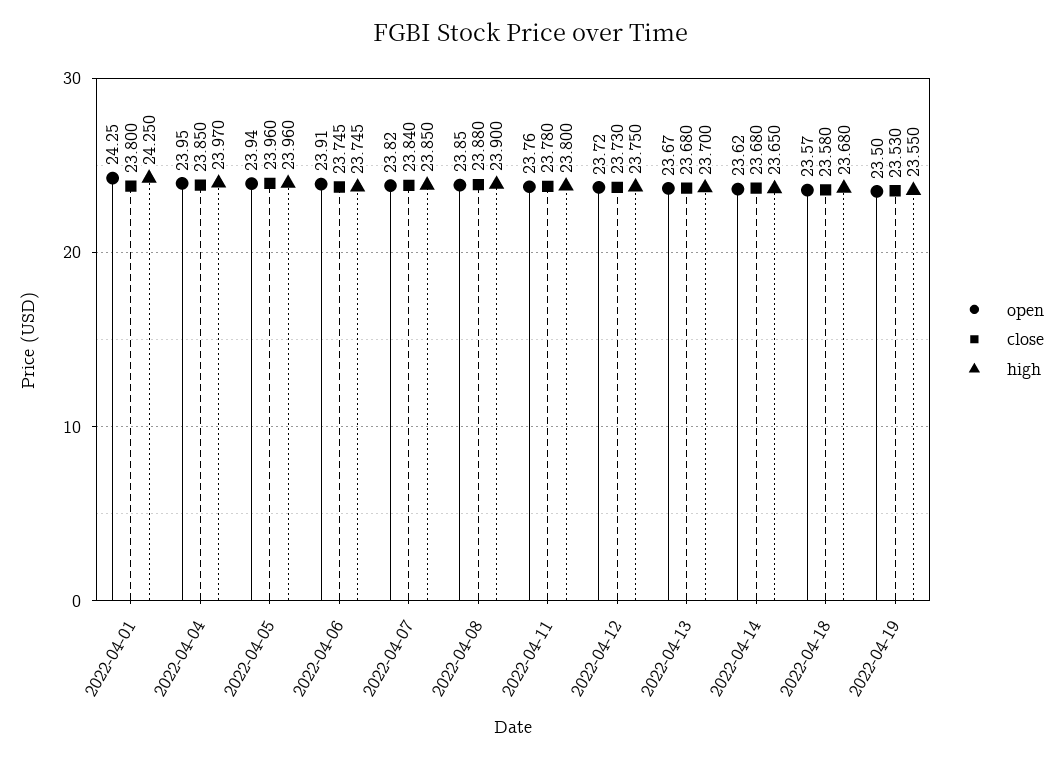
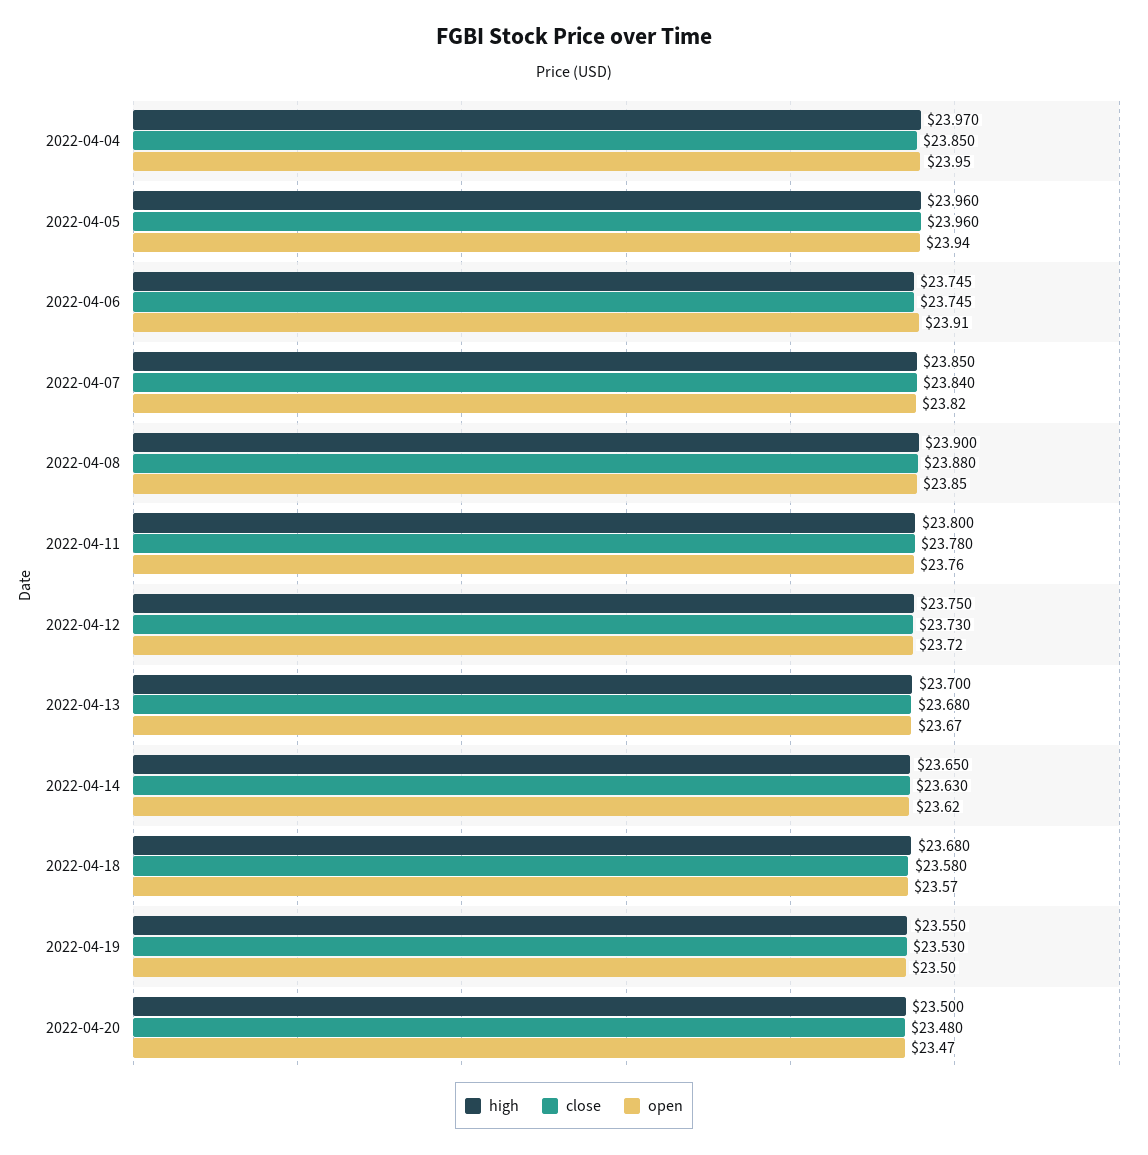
open, 2022-04-01: 24.25 -> none
close, 2022-04-01: 23.8 -> none
high, 2022-04-01: 24.25 -> none
close, 2022-04-14: 23.68 -> 23.63
high, 2022-04-20: none -> 23.5
close, 2022-04-20: none -> 23.48
open, 2022-04-20: none -> 23.47

